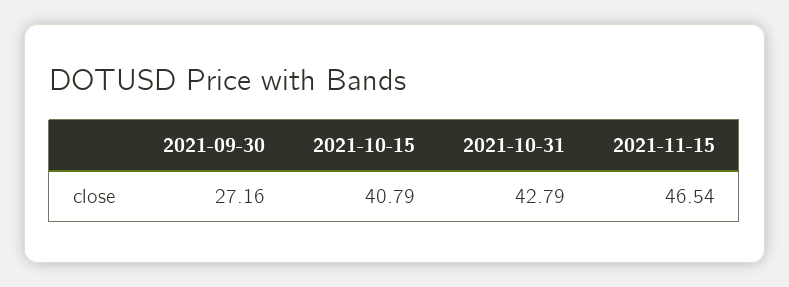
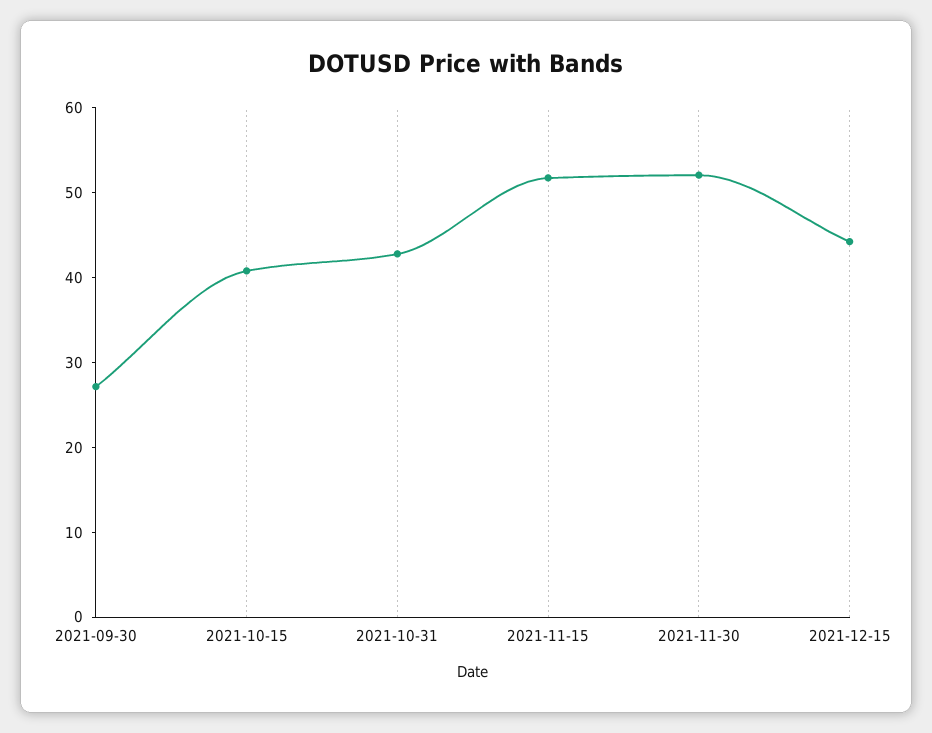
2021-11-15: 46.54 -> 52
2021-11-30: none -> 52
2021-12-15: none -> 44

